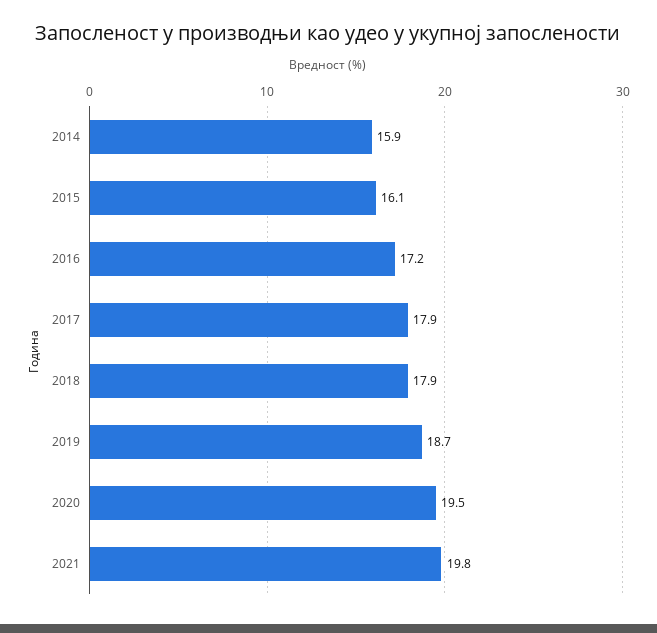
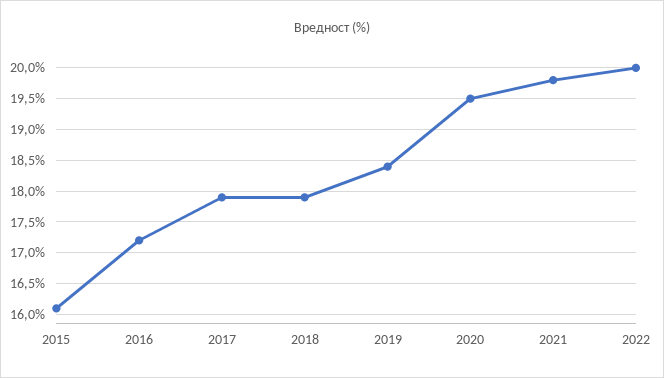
2014: 15.9 -> none
2019: 18.7 -> 18.4
2022: none -> 20

